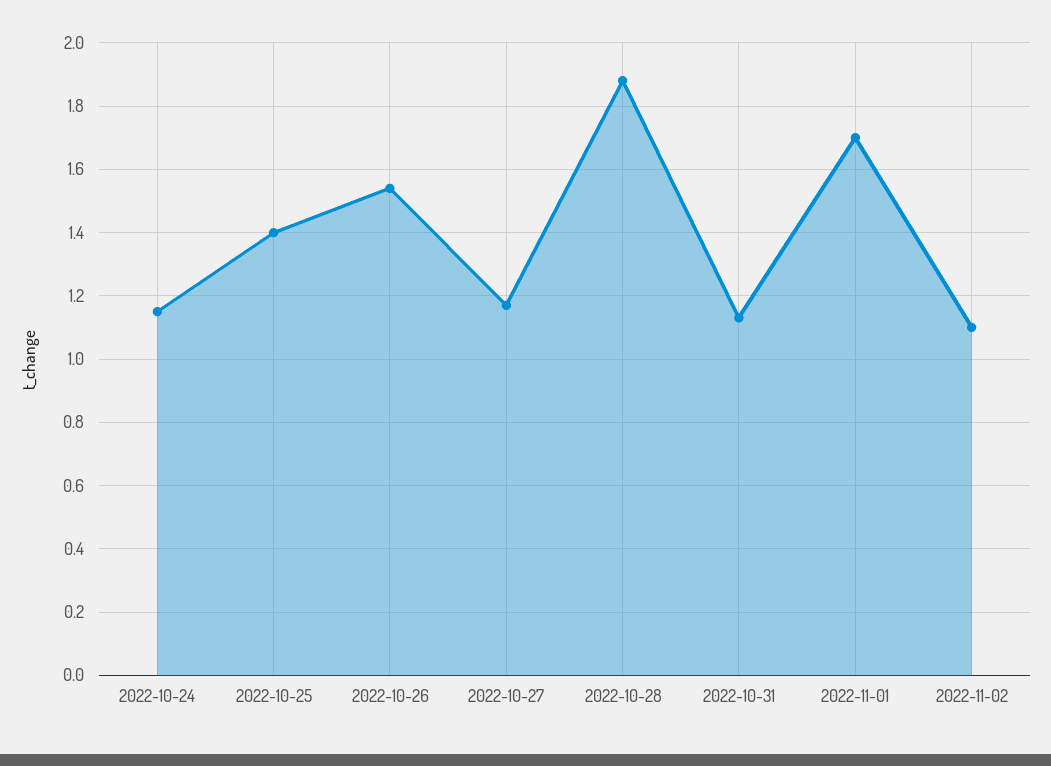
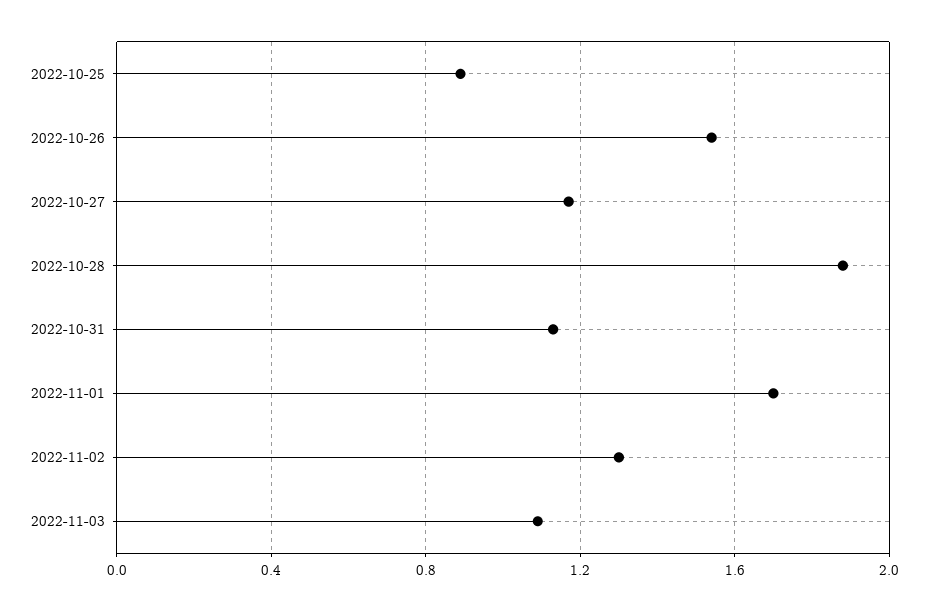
2022-10-24: 1.15 -> none
2022-10-25: 1.4 -> 0.9
2022-11-02: 1.1 -> 1.3
2022-11-03: none -> 1.1

